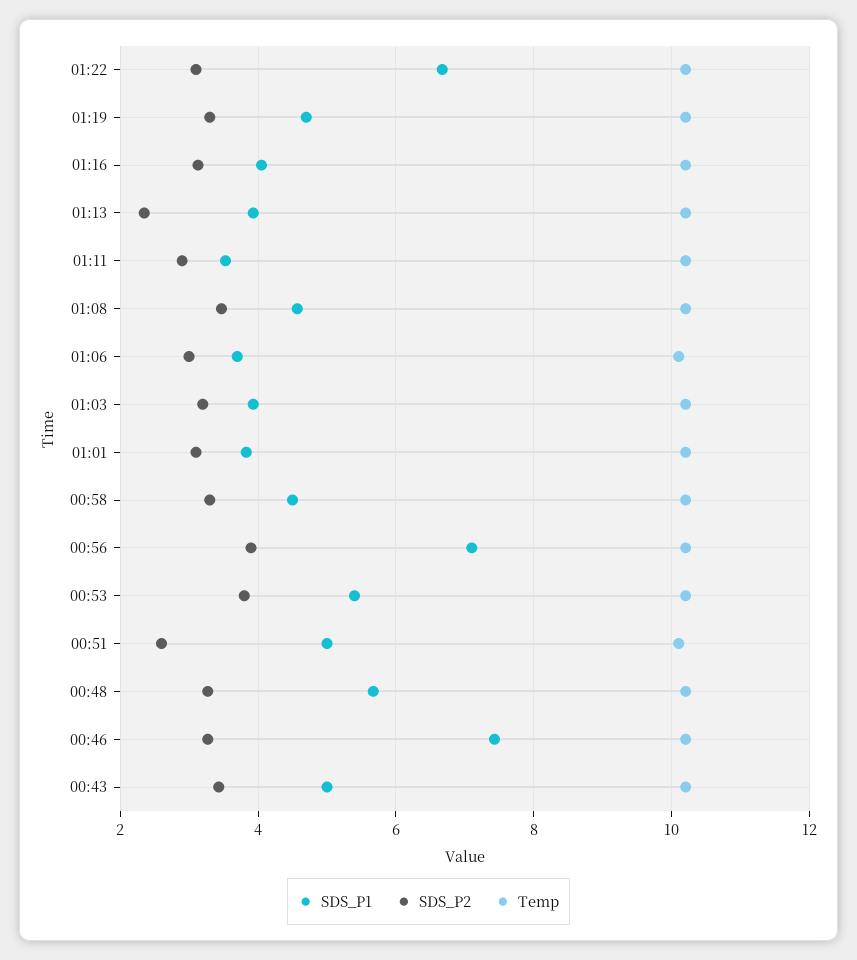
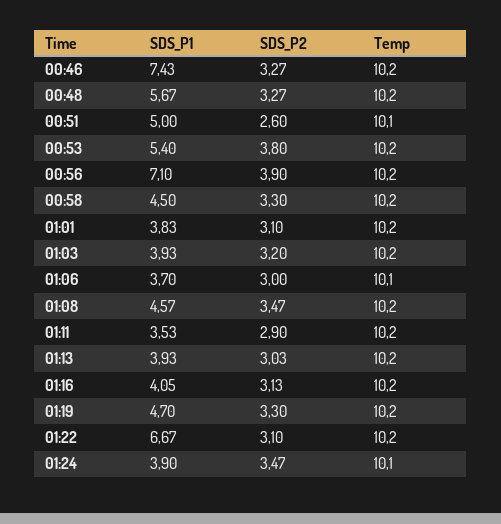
SDS_P2, 01:13: 2.4 -> 3.03
SDS_P1, 00:43: 5 -> none
SDS_P2, 00:43: 3.4 -> none
Temp, 00:43: 10.2 -> none
SDS_P1, 01:24: none -> 3.9
SDS_P2, 01:24: none -> 3.47
Temp, 01:24: none -> 10.1

